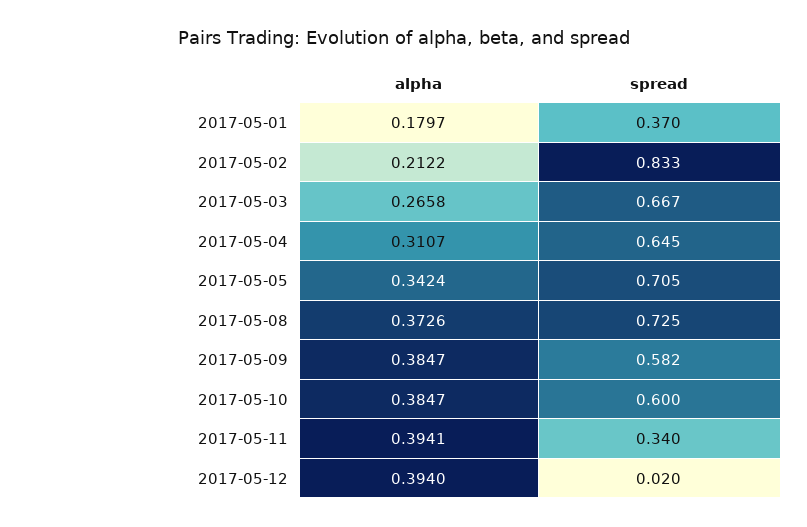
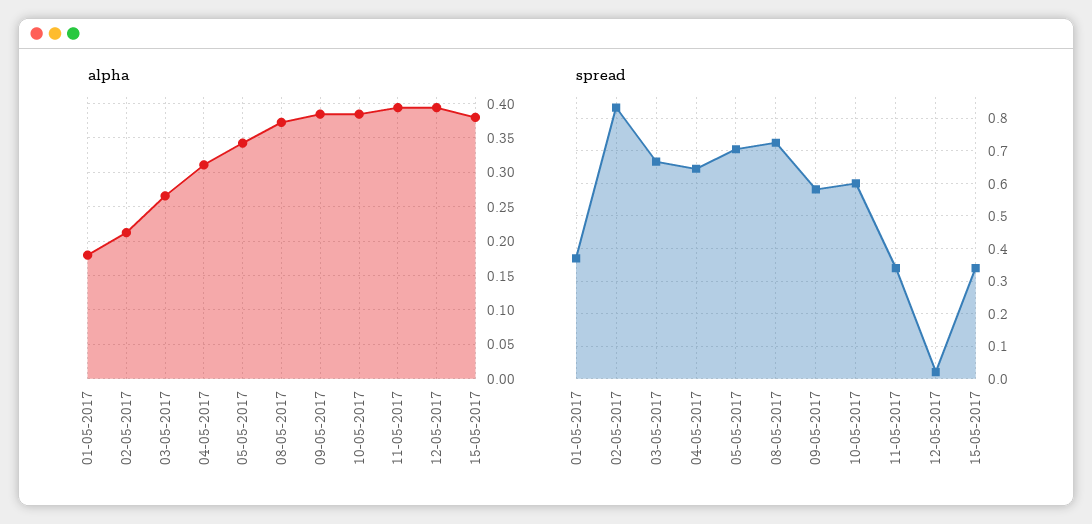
alpha, 15-05-2017: none -> 0.38
spread, 15-05-2017: none -> 0.34

